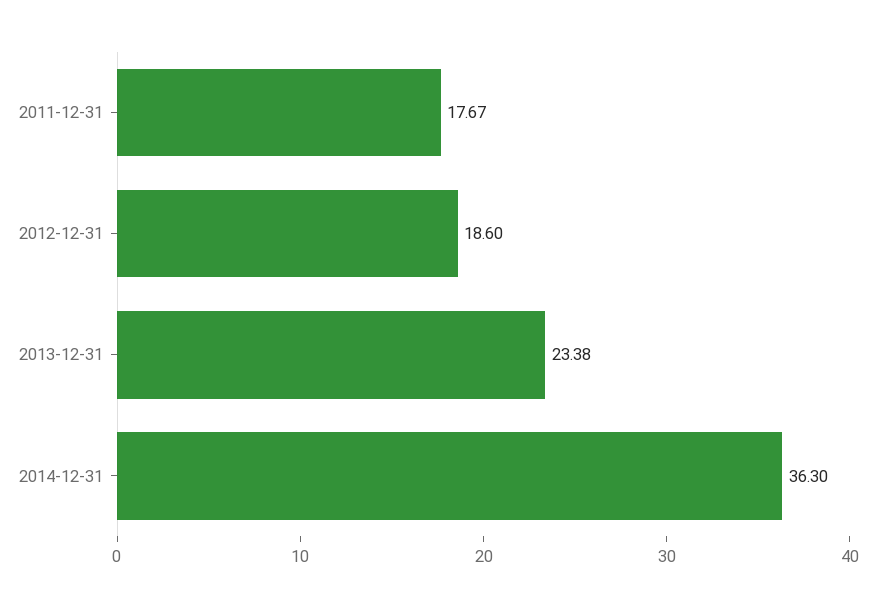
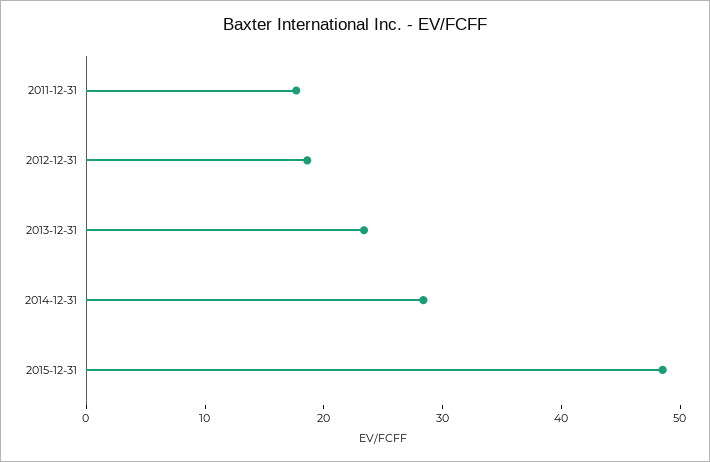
2014-12-31: 36.3 -> 28
2015-12-31: none -> 48

